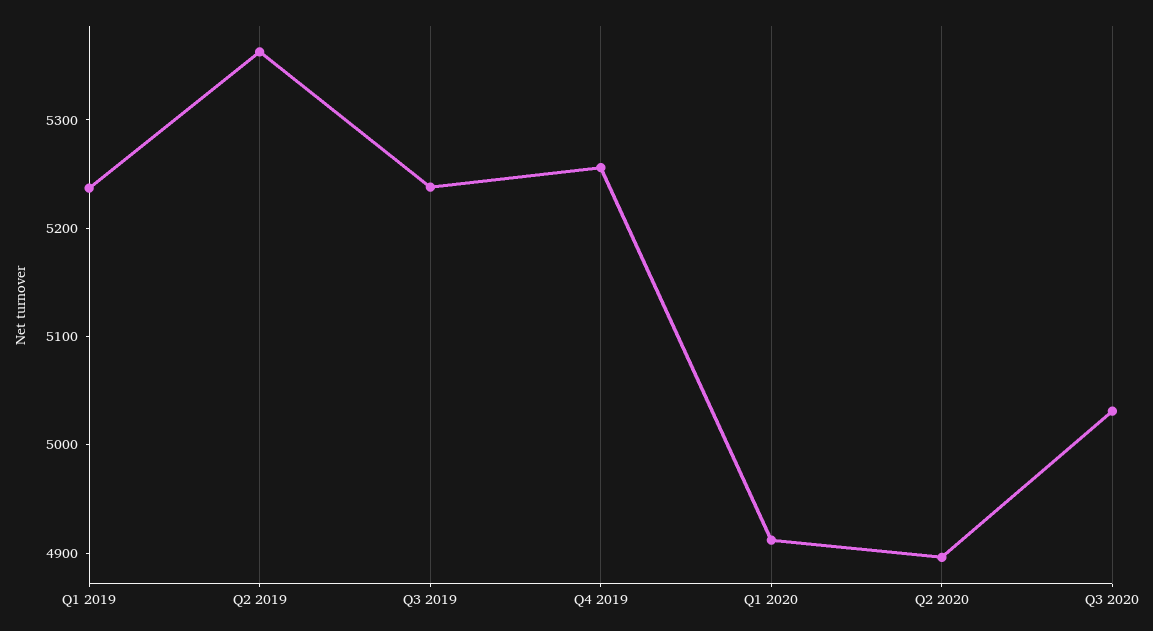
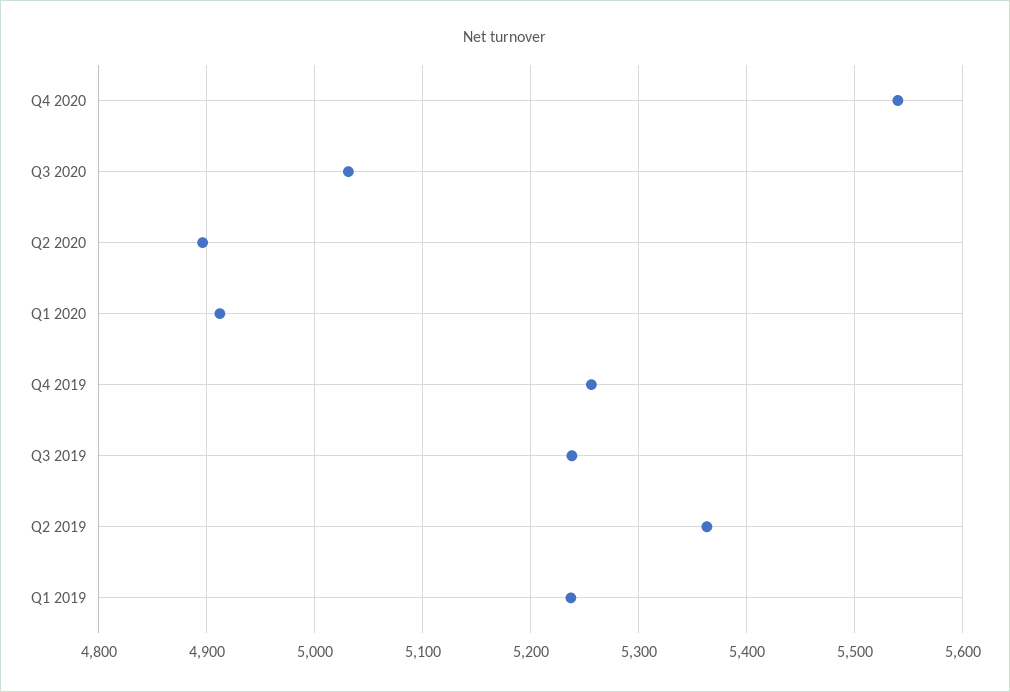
Q4 2020: none -> 5540

